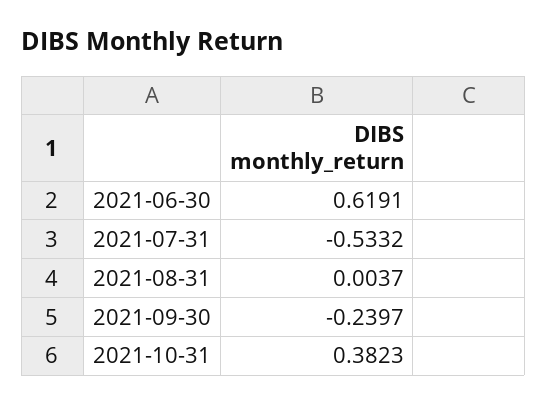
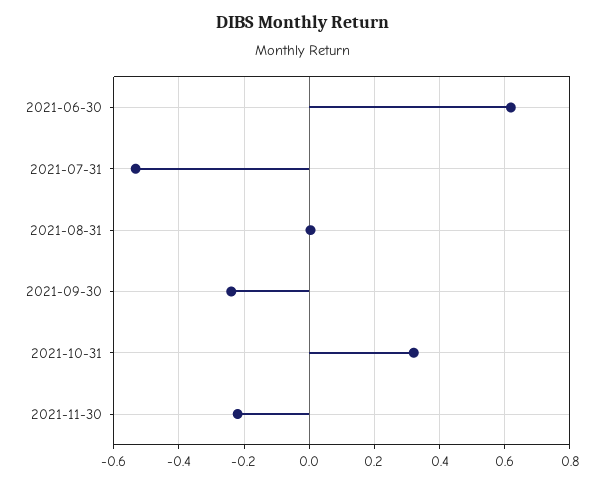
2021-10-31: 0.3823 -> 0.32
2021-11-30: none -> -0.22

